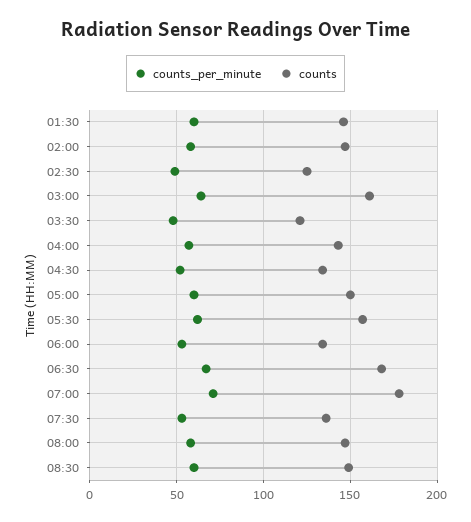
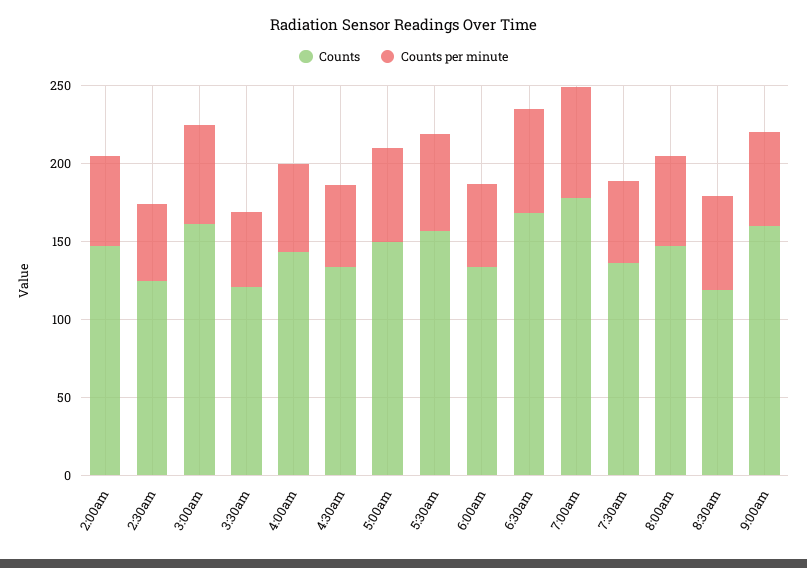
counts_per_minute, 01:30: 60 -> none
counts, 01:30: 145 -> none
counts, 08:30: 150 -> 120
counts, 9:00am: none -> 160
counts_per_minute, 9:00am: none -> 60

